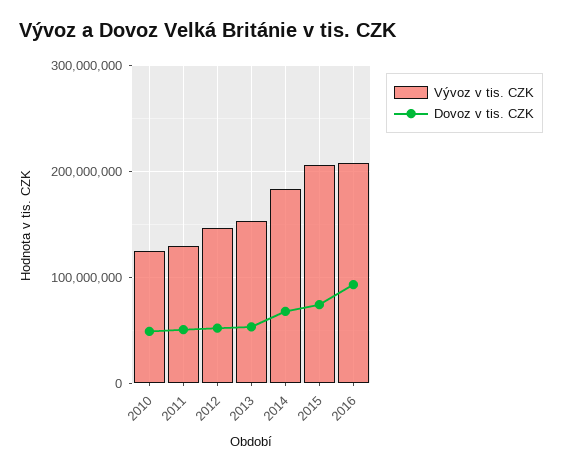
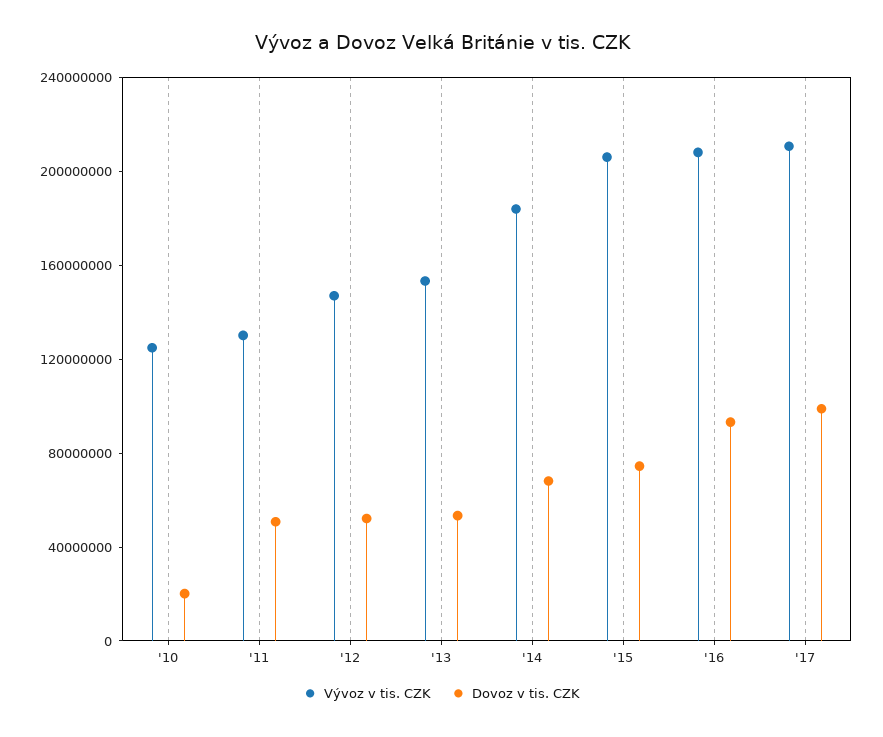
Dovoz v tis. CZK, 2010: 50000000 -> 20000000
Vývoz v tis. CZK, '17: none -> 210000000
Dovoz v tis. CZK, '17: none -> 100000000

